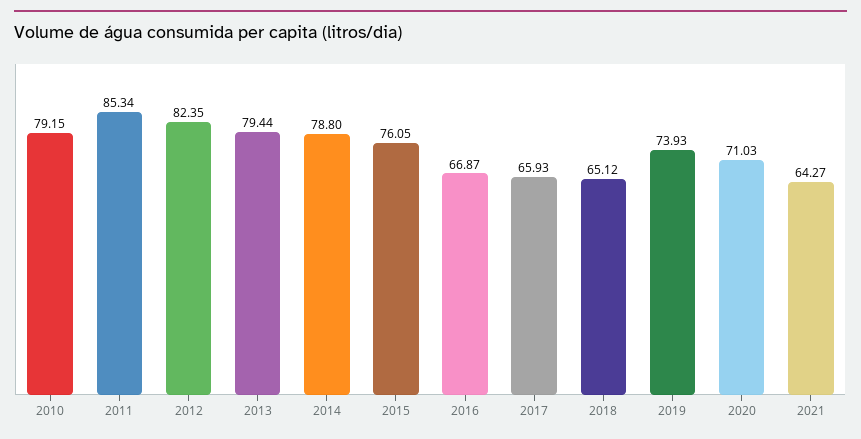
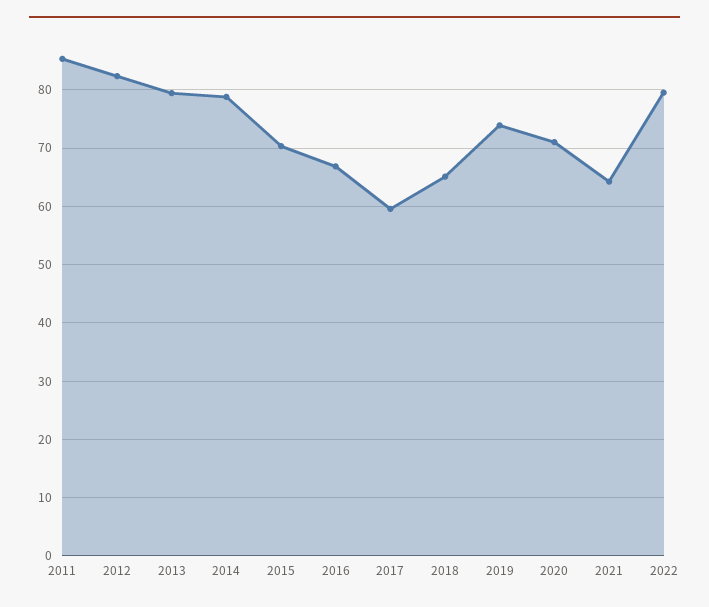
2010: 79.15 -> none
2015: 76.05 -> 70
2017: 65.93 -> 60
2022: none -> 80

